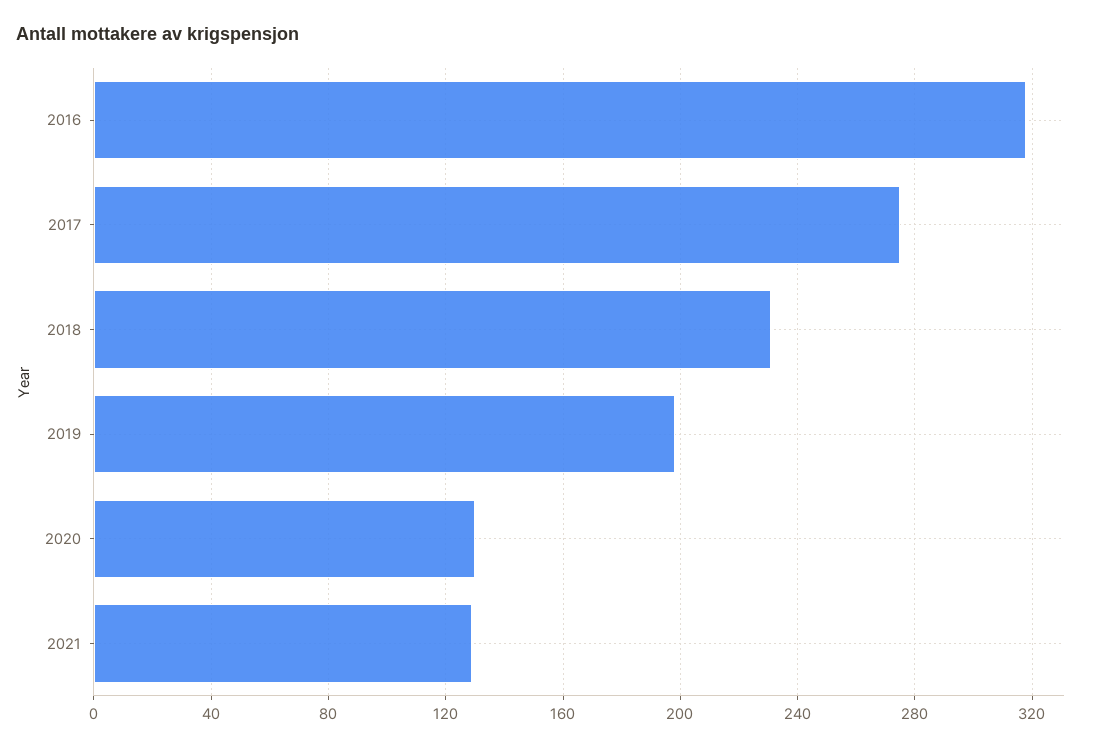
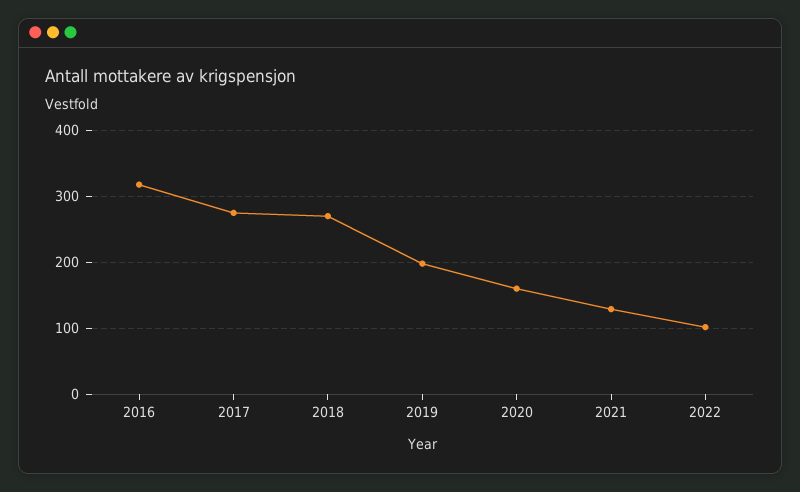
2018: 230 -> 270
2020: 130 -> 160
2022: none -> 100

